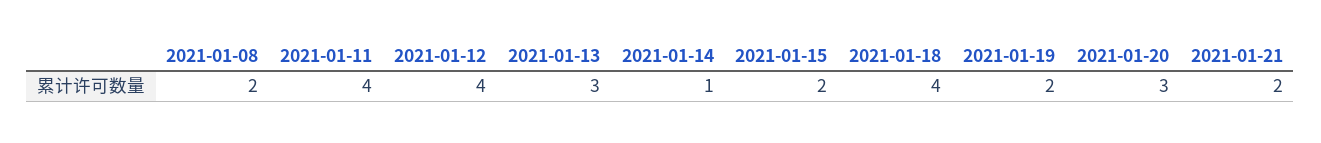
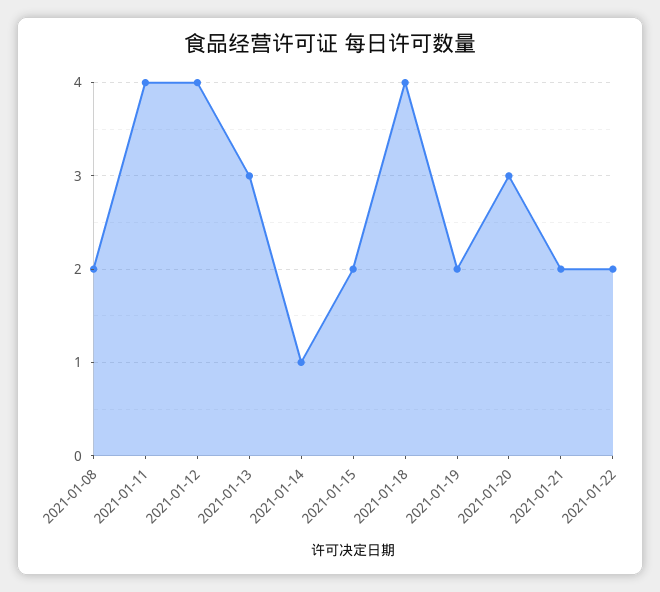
2021-01-22: none -> 2

